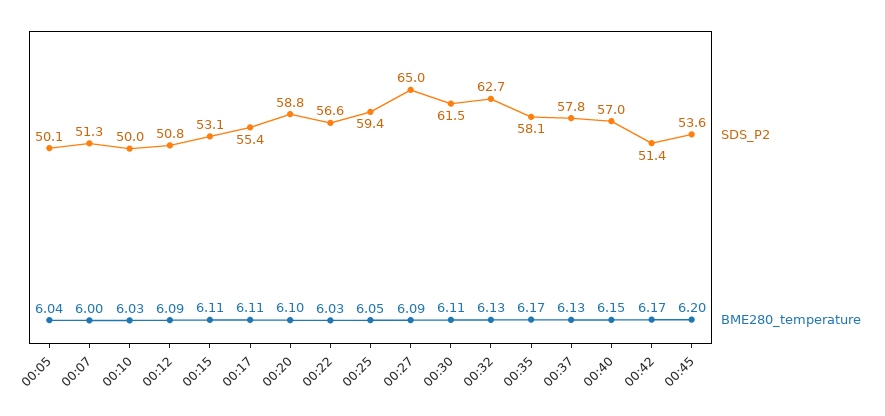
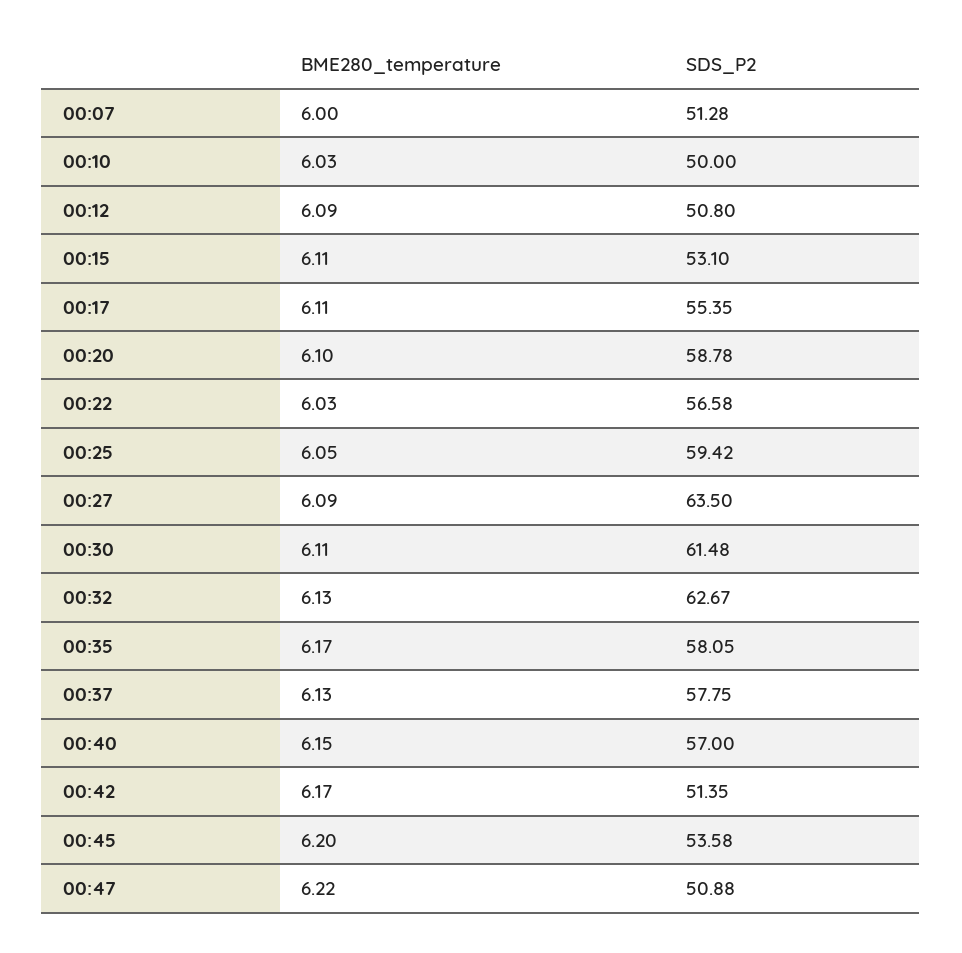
SDS_P2, 00:05: 50.1 -> none
BME280_temperature, 00:05: 6.04 -> none
SDS_P2, 00:27: 65 -> 63.5
BME280_temperature, 00:47: none -> 6.22
SDS_P2, 00:47: none -> 50.88

